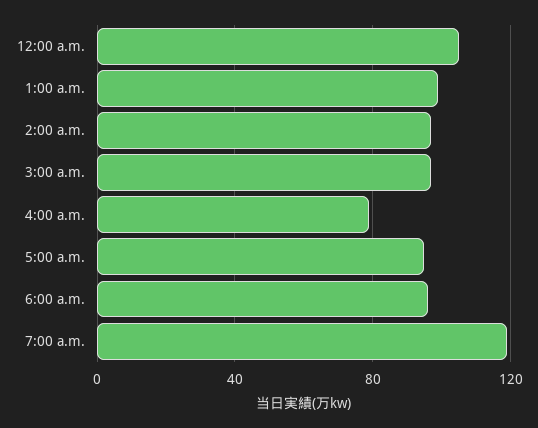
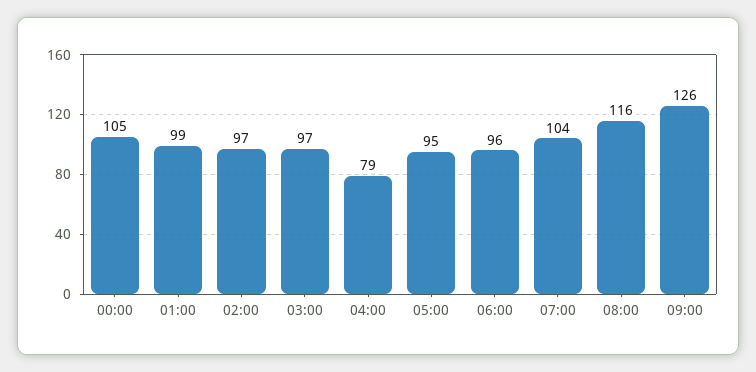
7:00 a.m.: 120 -> 104
08:00: none -> 116
09:00: none -> 126

